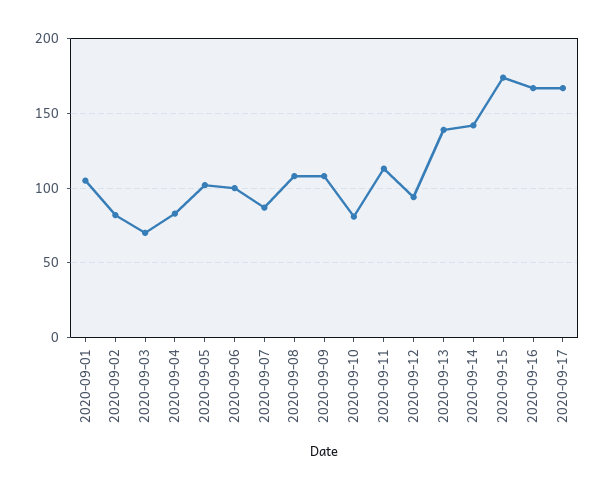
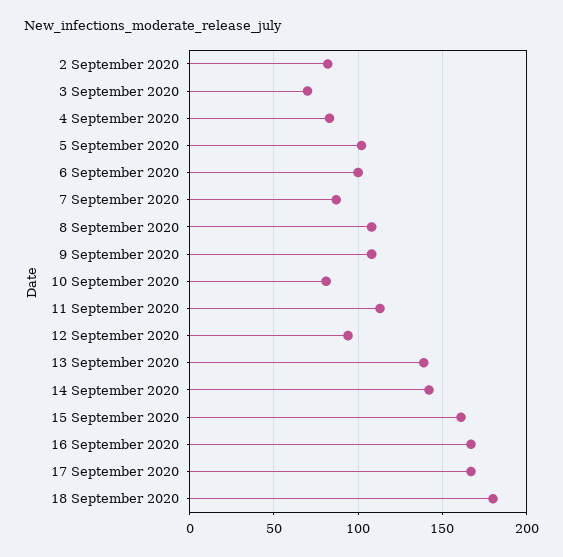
2020-09-01: 105 -> none
2020-09-15: 175 -> 160
18 September 2020: none -> 180

